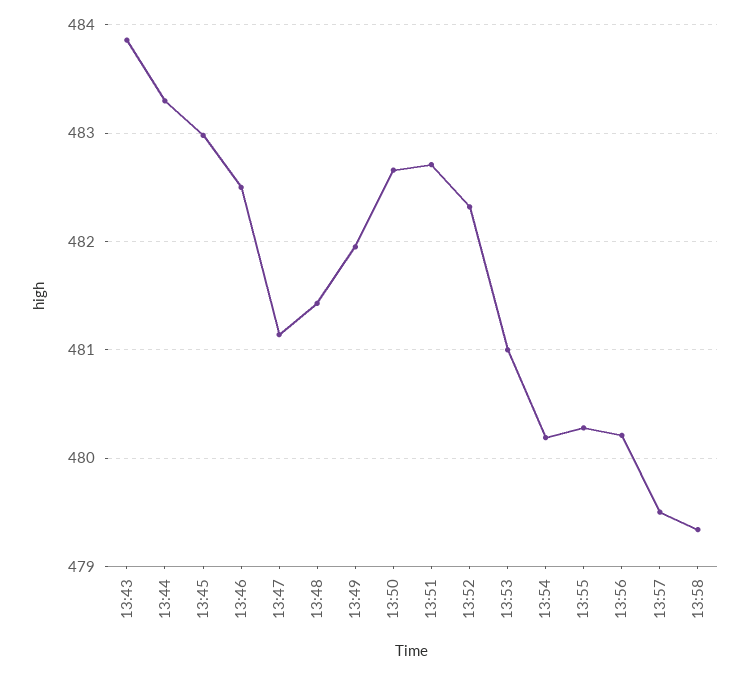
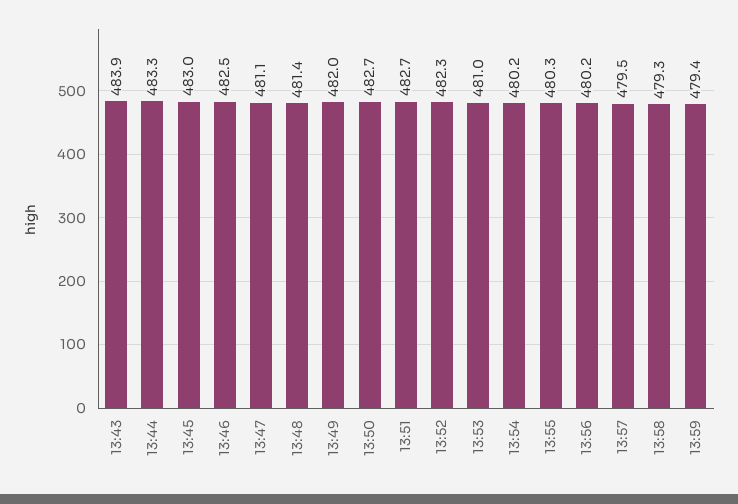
13:59: none -> 479.4

